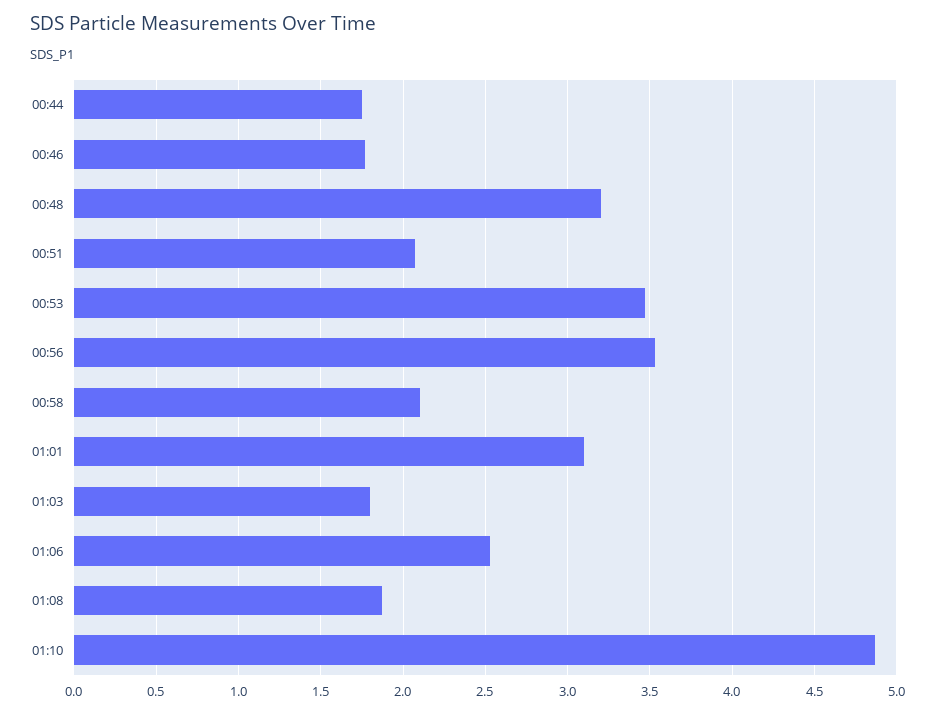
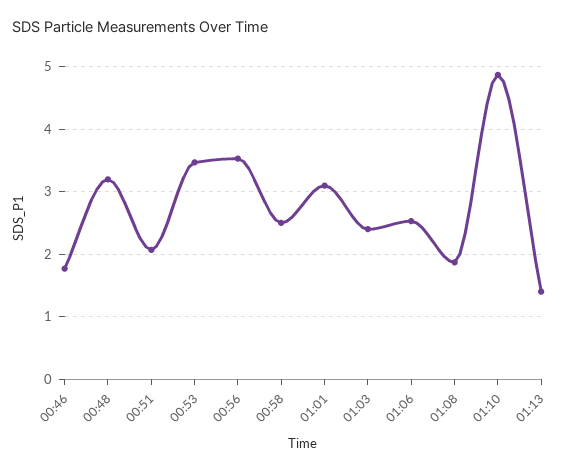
00:44: 1.75 -> none
00:58: 2.1 -> 2.5
01:03: 1.8 -> 2.4
01:13: none -> 1.4

